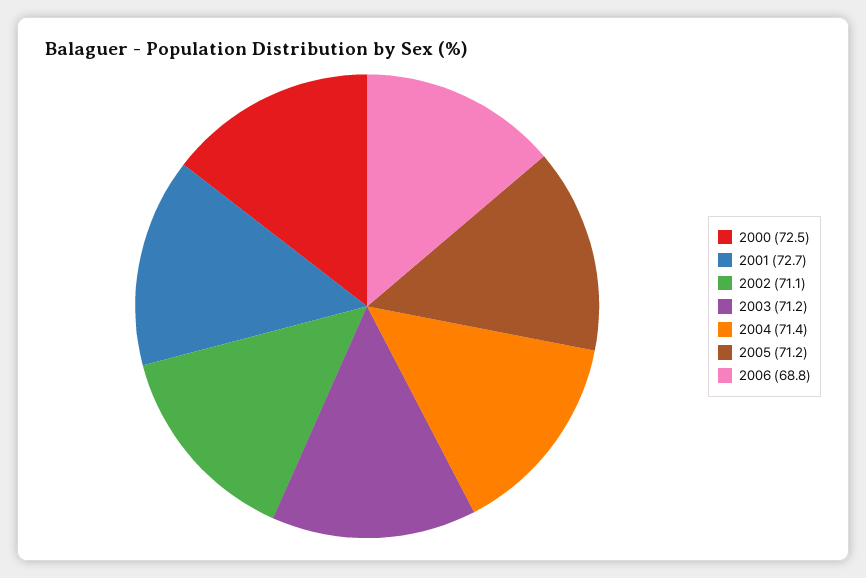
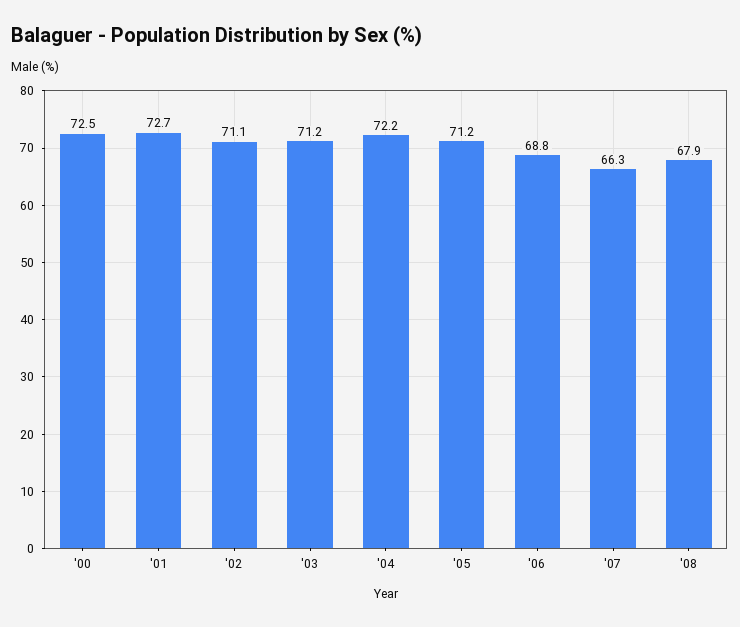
2004: 71.4 -> 72.2
'07: none -> 66.3
'08: none -> 67.9

